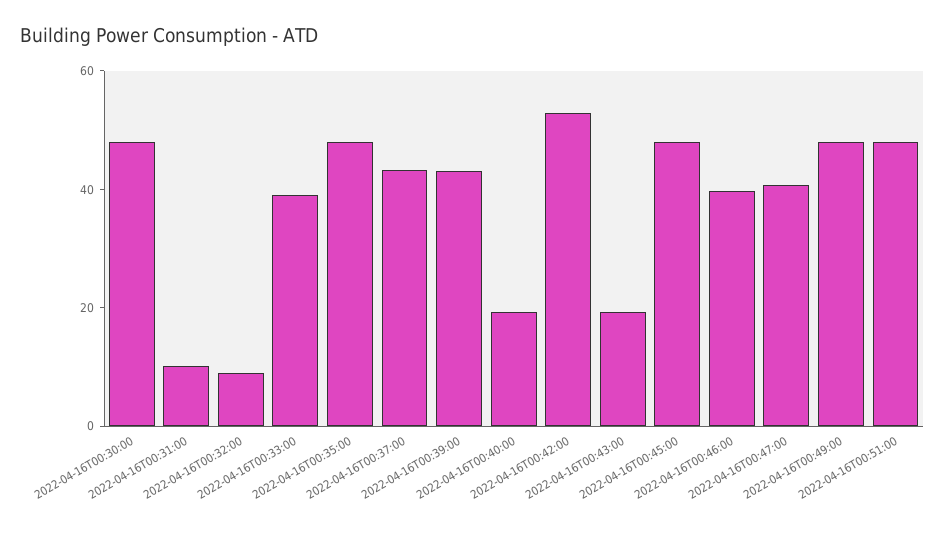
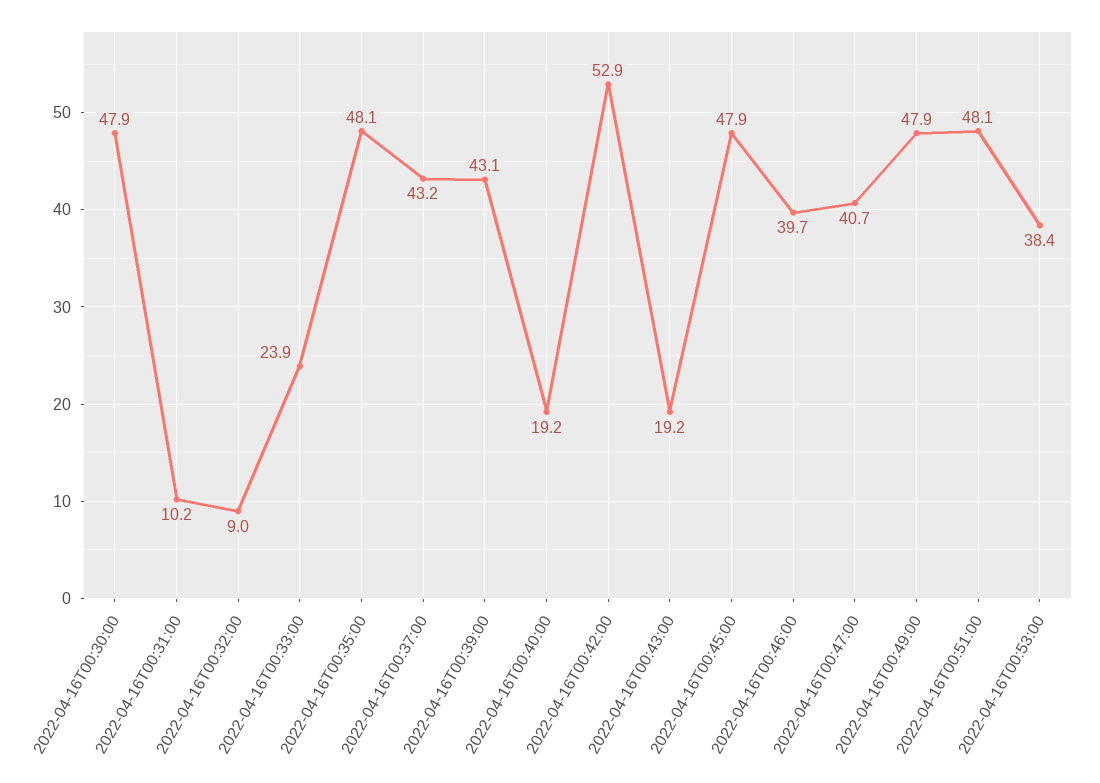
2022-04-16T00:33:00: 40 -> 23.9
2022-04-16T00:53:00: none -> 38.4

